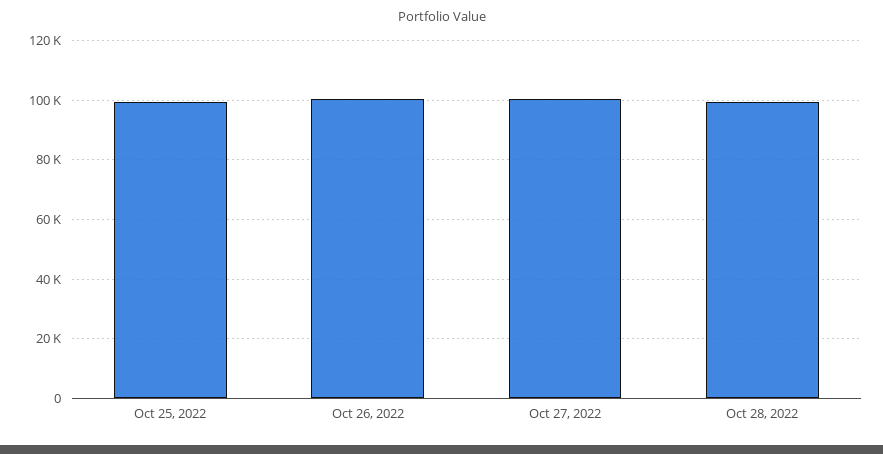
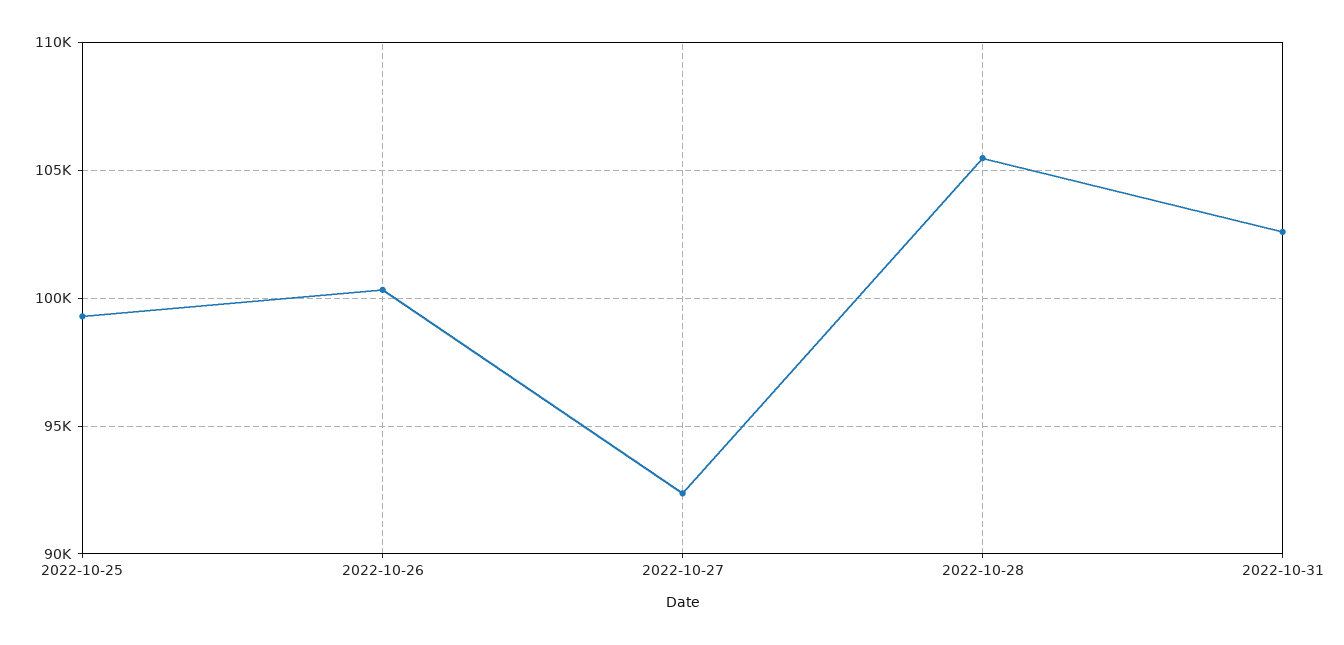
Oct 27, 2022: 100000 -> 92500
Oct 28, 2022: 100000 -> 105500
2022-10-31: none -> 102500

